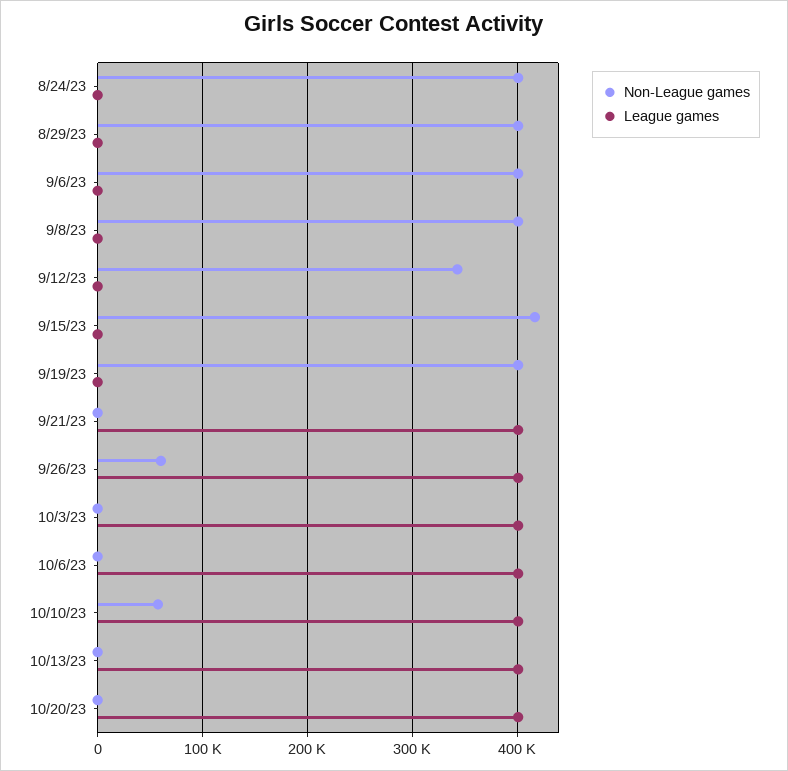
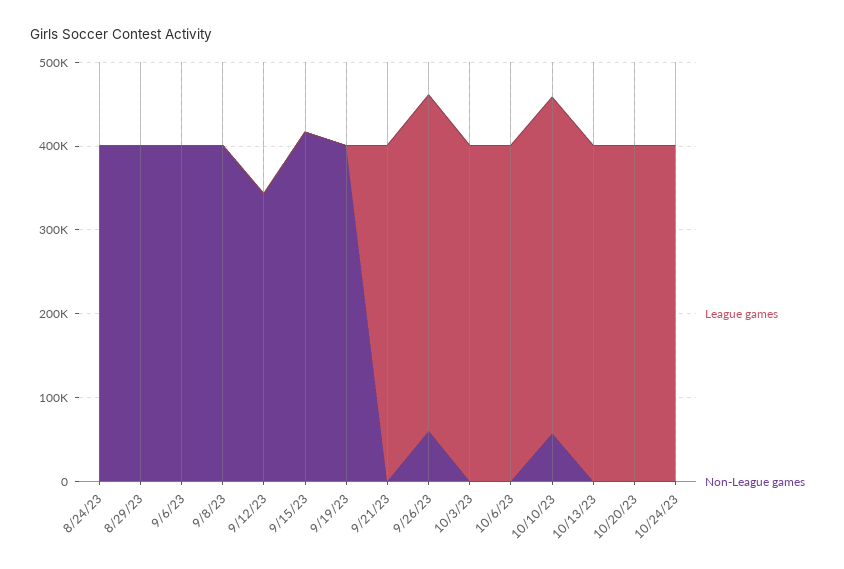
League games, 10/24/23: none -> 400000
Non-League games, 10/24/23: none -> 0

